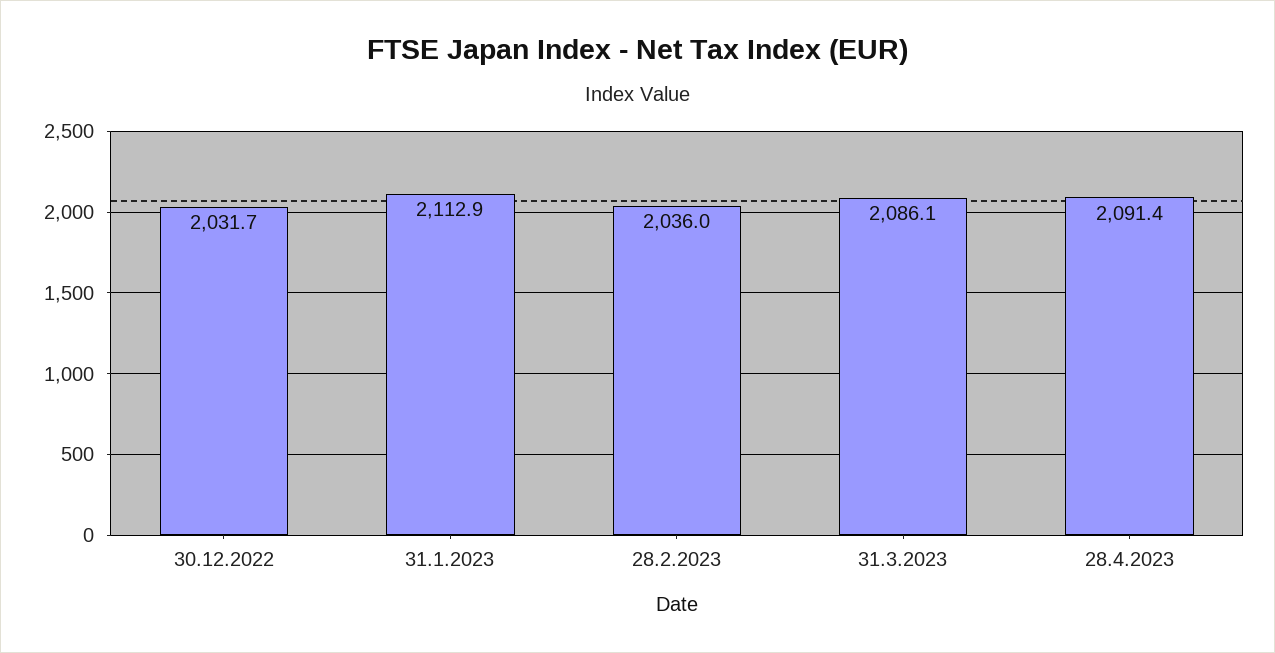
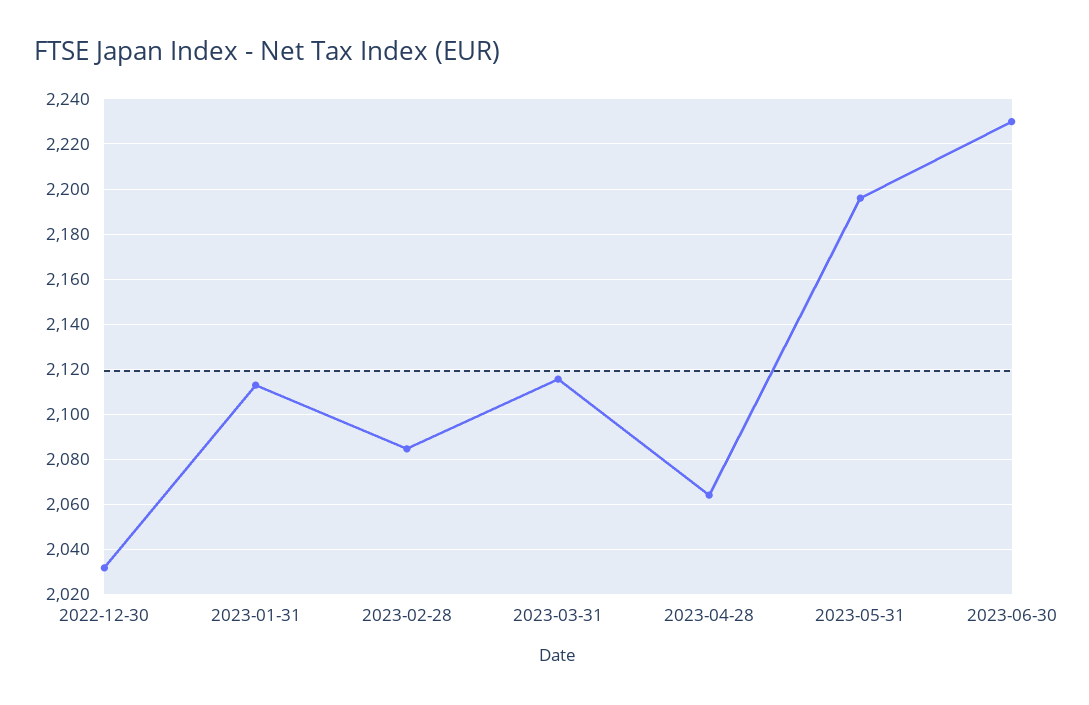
28.2.2023: 2036 -> 2085
31.3.2023: 2086.1 -> 2115
28.4.2023: 2091.4 -> 2065
2023-05-31: none -> 2195
2023-06-30: none -> 2230

